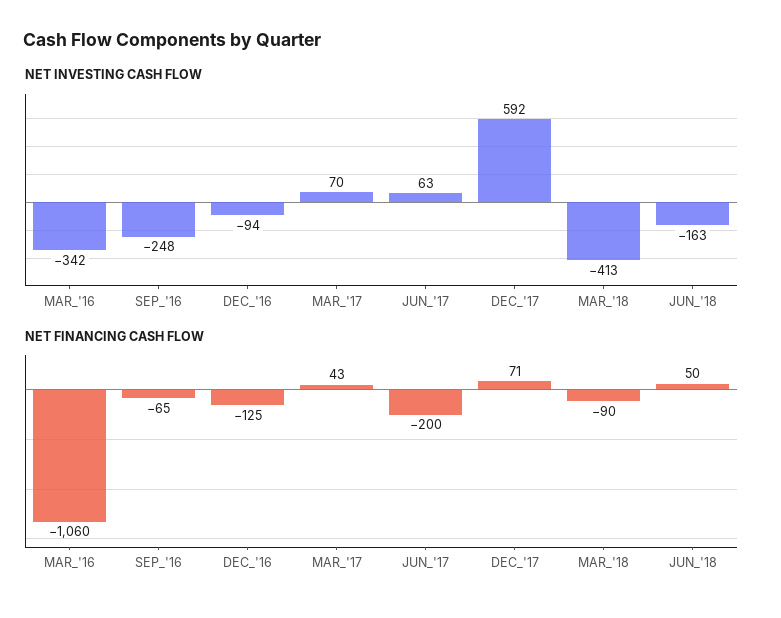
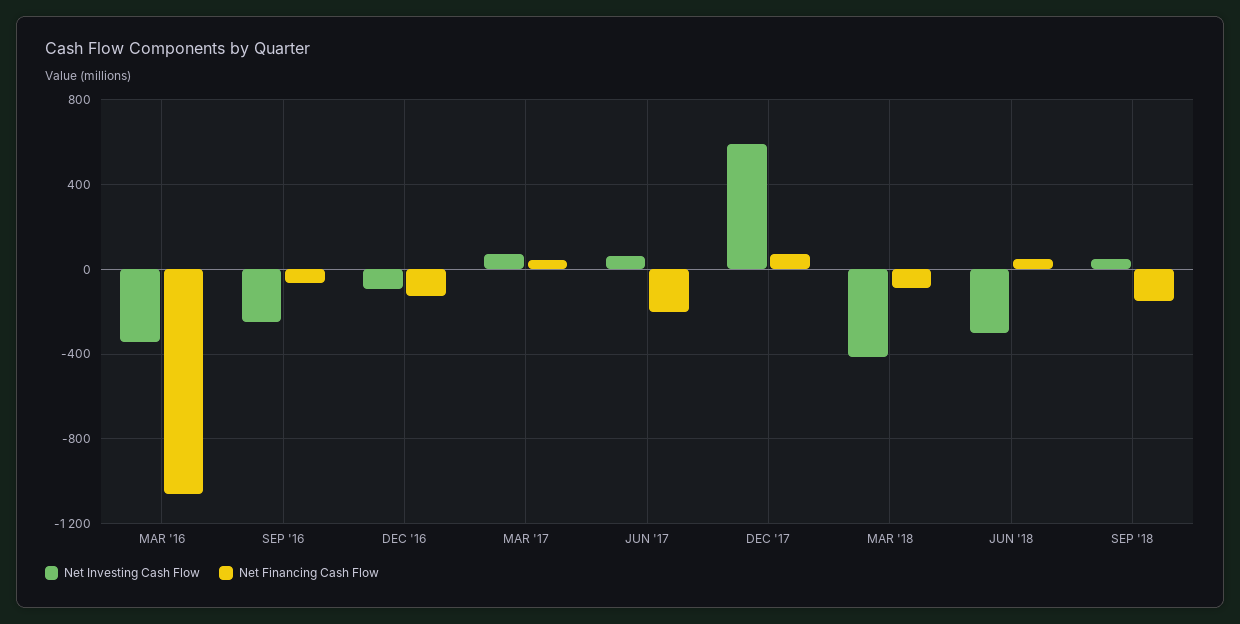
NET INVESTING CASH FLOW, JUN_'18: -163 -> -300
NET INVESTING CASH FLOW, SEP '18: none -> 50
NET FINANCING CASH FLOW, SEP '18: none -> -150

